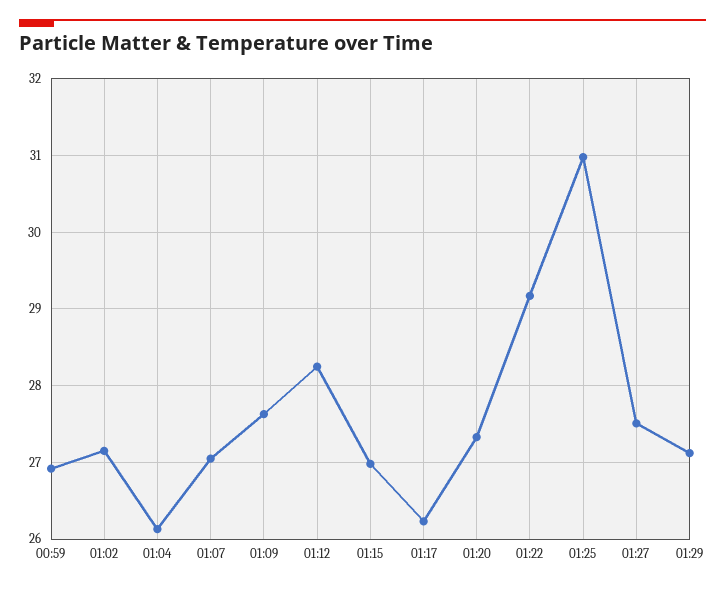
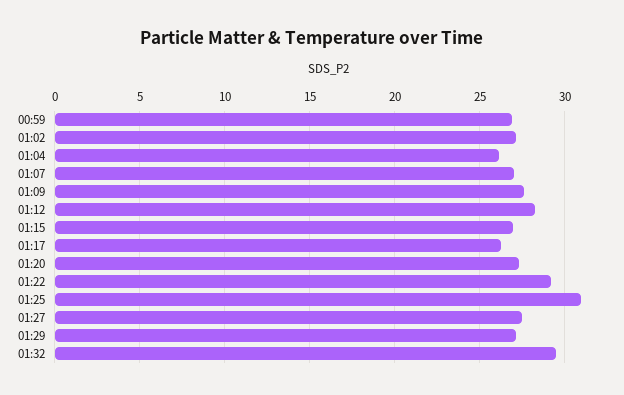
01:32: none -> 29.5

